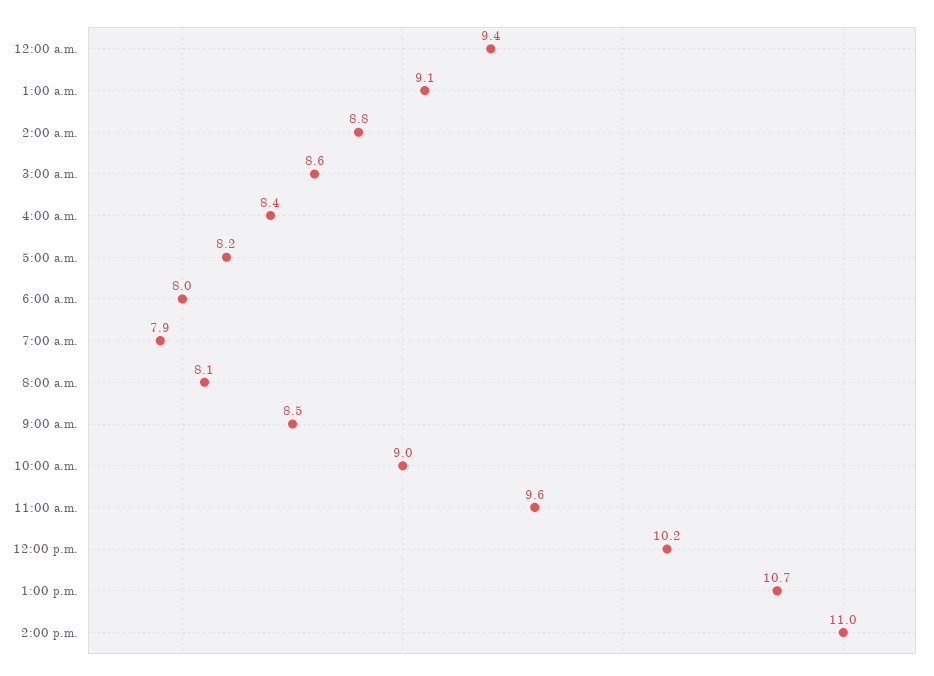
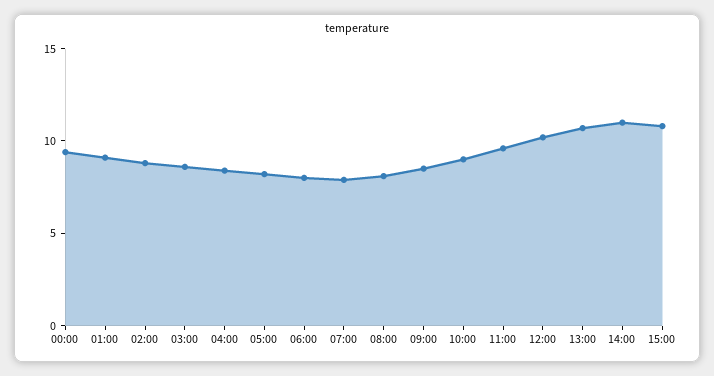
15:00: none -> 11

